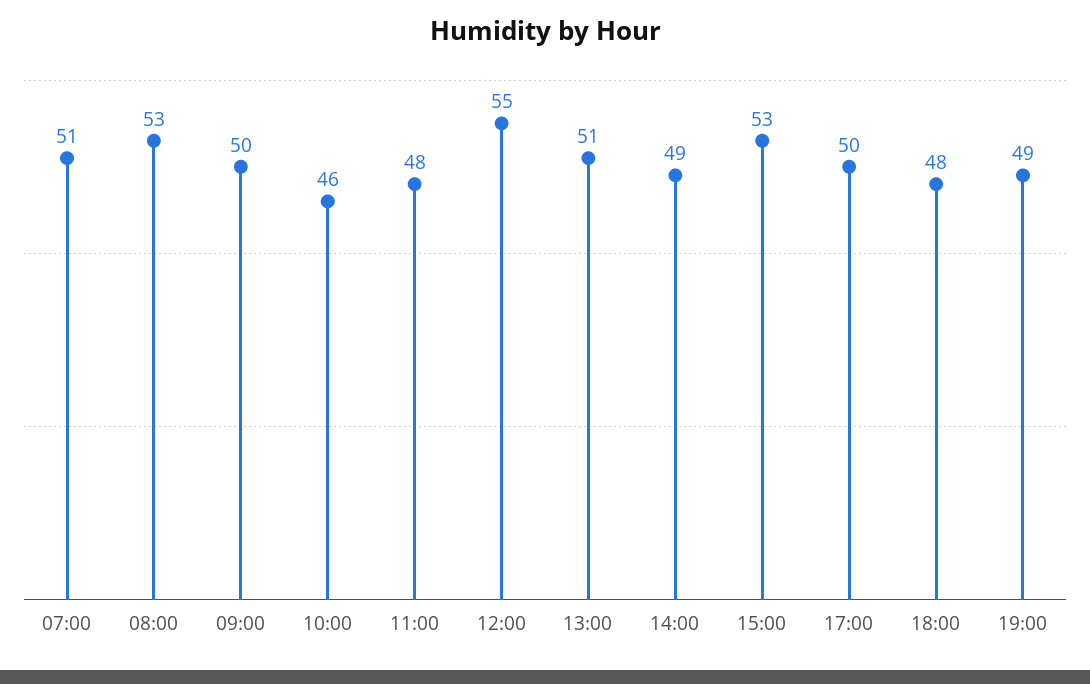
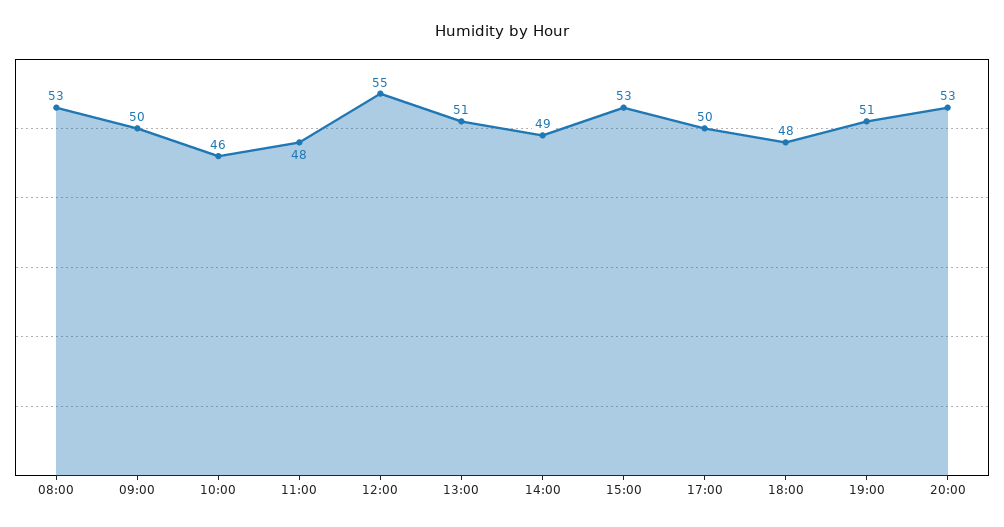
07:00: 51 -> none
19:00: 49 -> 51
20:00: none -> 53

